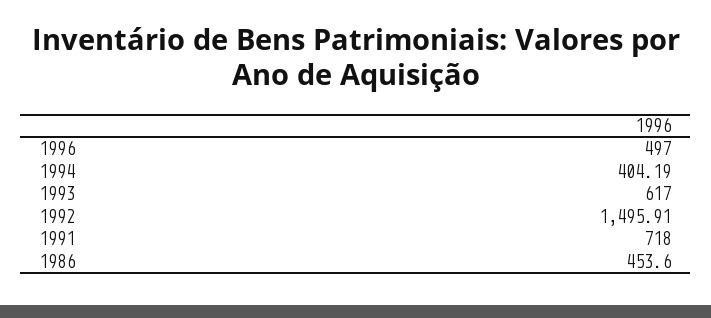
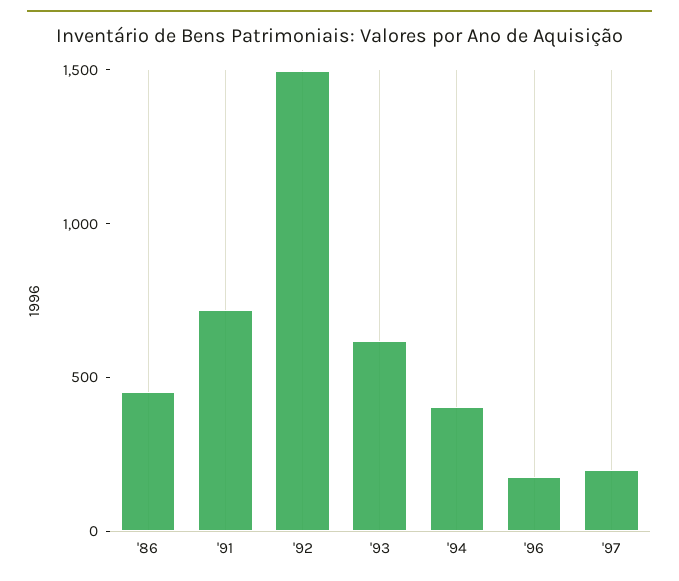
1996: 497 -> 200
'97: none -> 200

